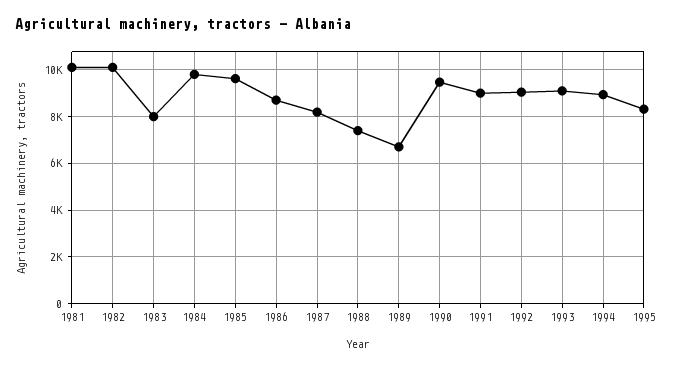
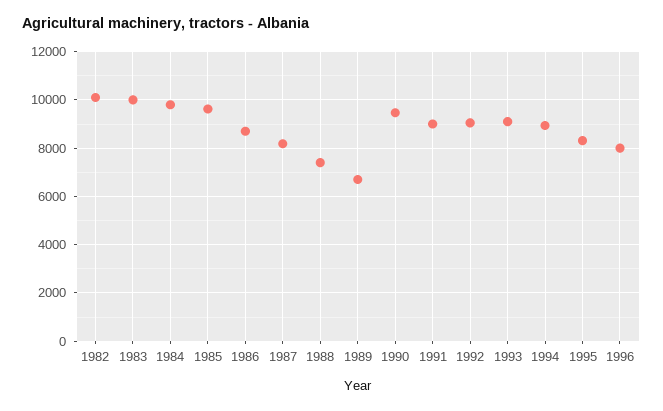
1981: 10000 -> none
1983: 8000 -> 10000
1996: none -> 8000

